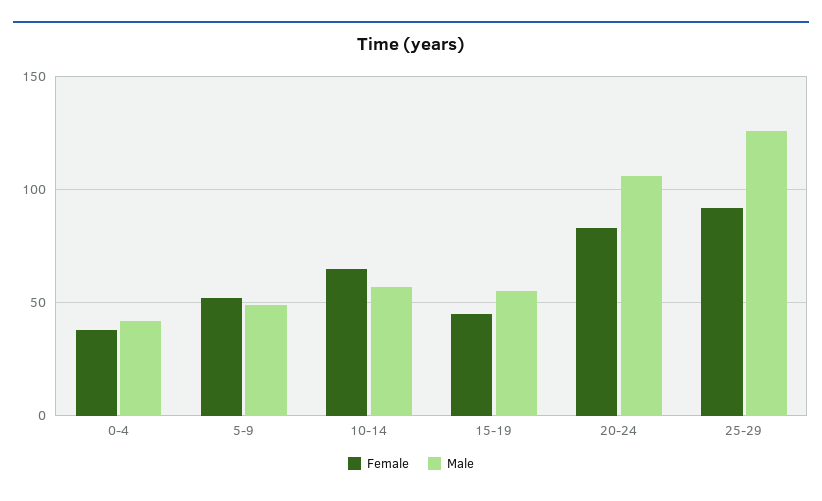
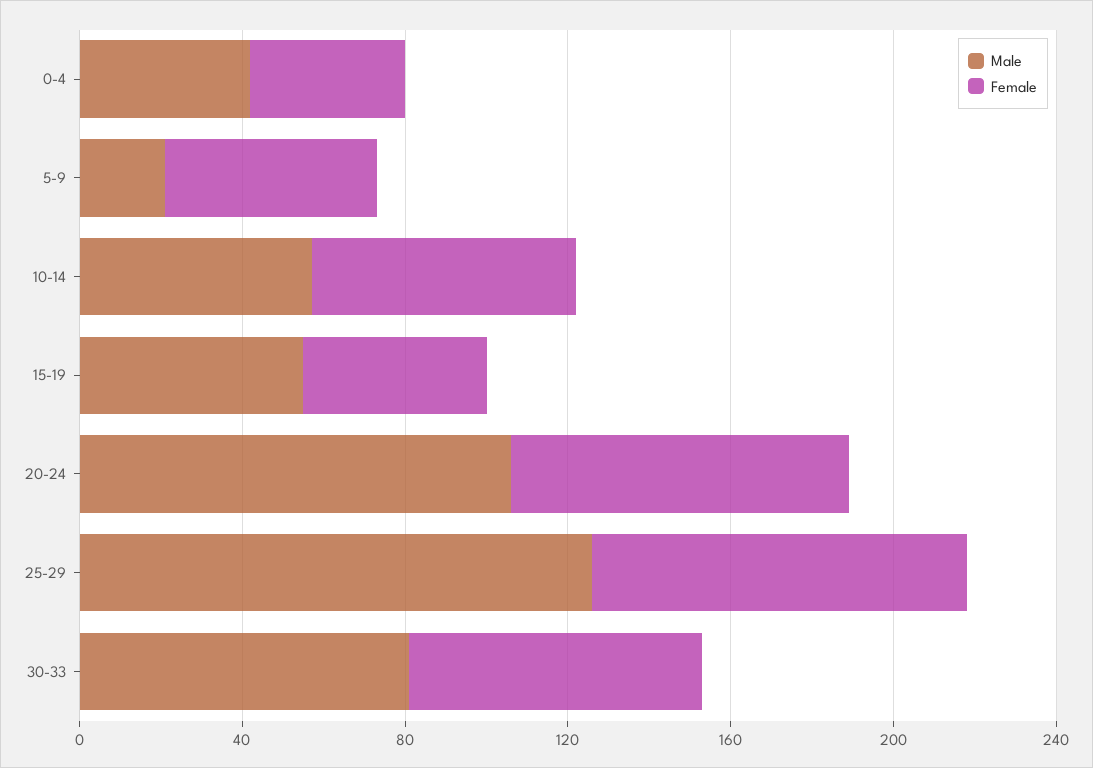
Male, 5-9: 50 -> 20
Male, 30-33: none -> 80
Female, 30-33: none -> 70

